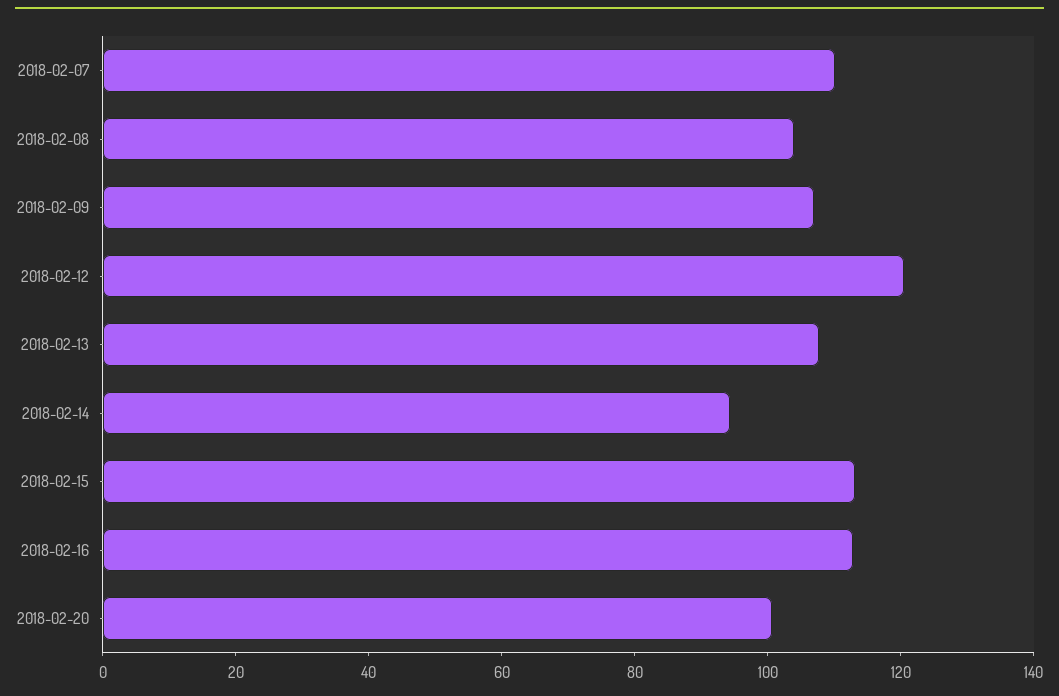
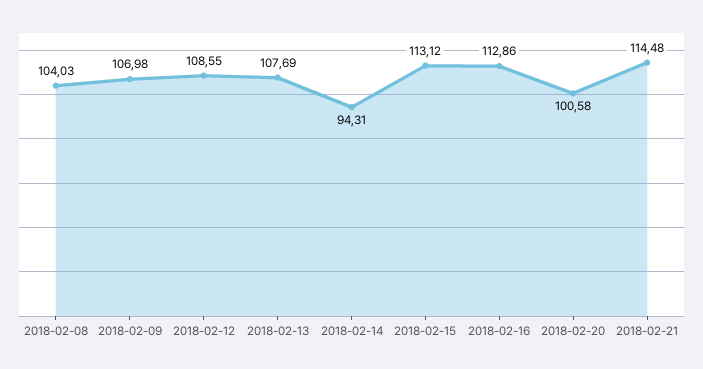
2018-02-07: 110 -> none
2018-02-12: 120 -> 108.55
2018-02-21: none -> 114.48

